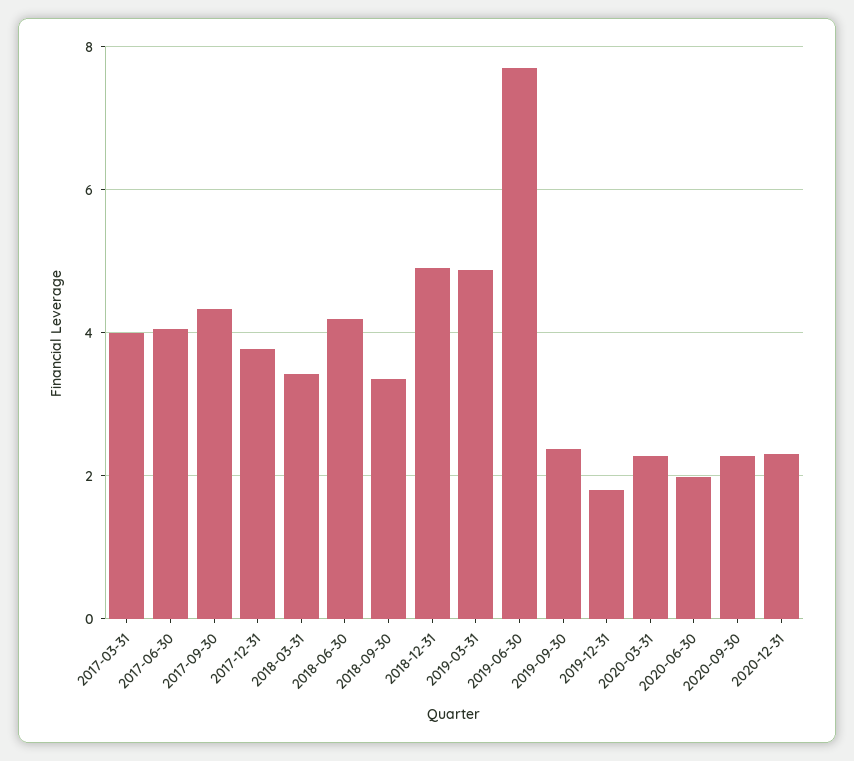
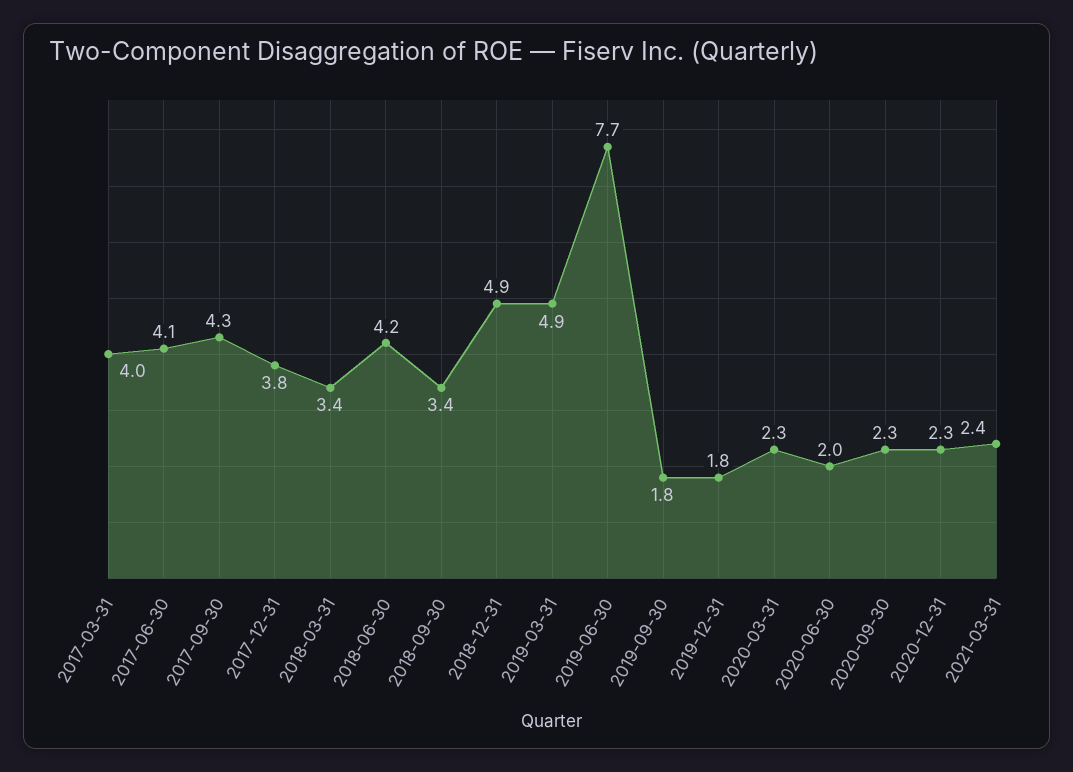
2019-09-30: 2.4 -> 1.8
2021-03-31: none -> 2.4

